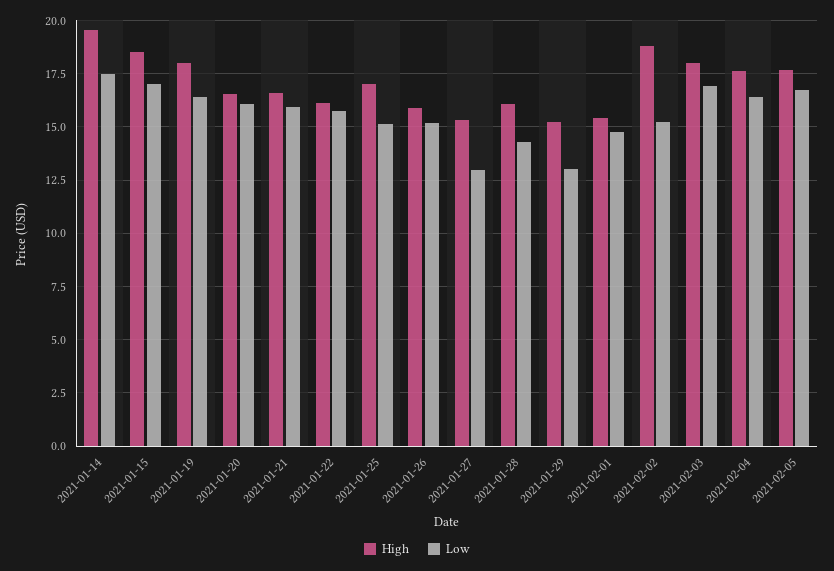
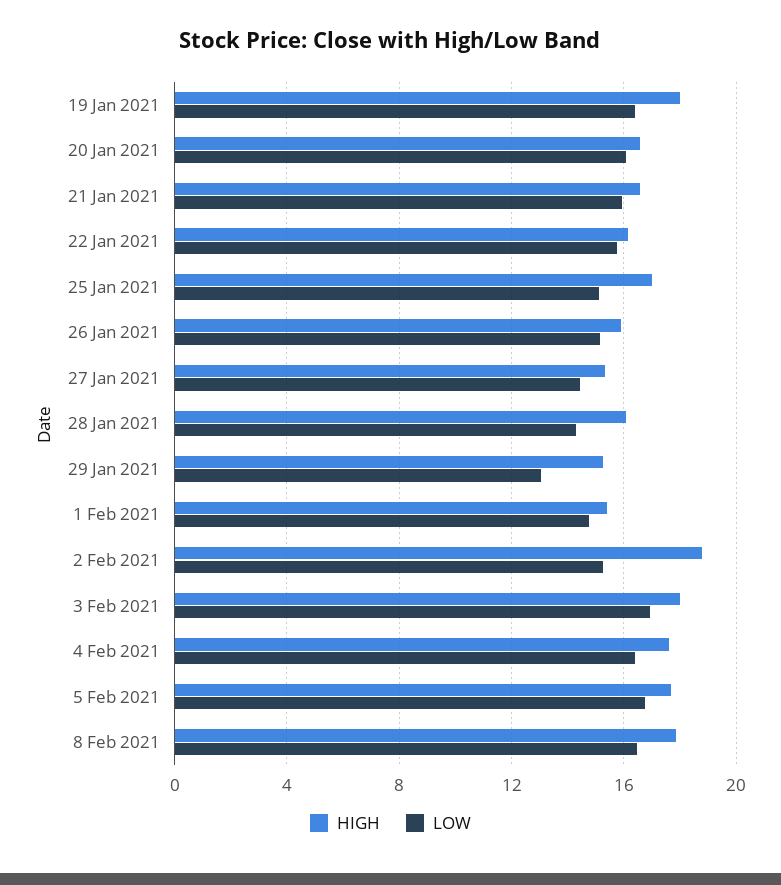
High, 2021-01-14: 19.5 -> none
Low, 2021-01-14: 17.5 -> none
High, 2021-01-15: 18.5 -> none
Low, 2021-01-15: 17 -> none
Low, 2021-01-27: 13 -> 14.5
High, 8 Feb 2021: none -> 18
Low, 8 Feb 2021: none -> 16.5

